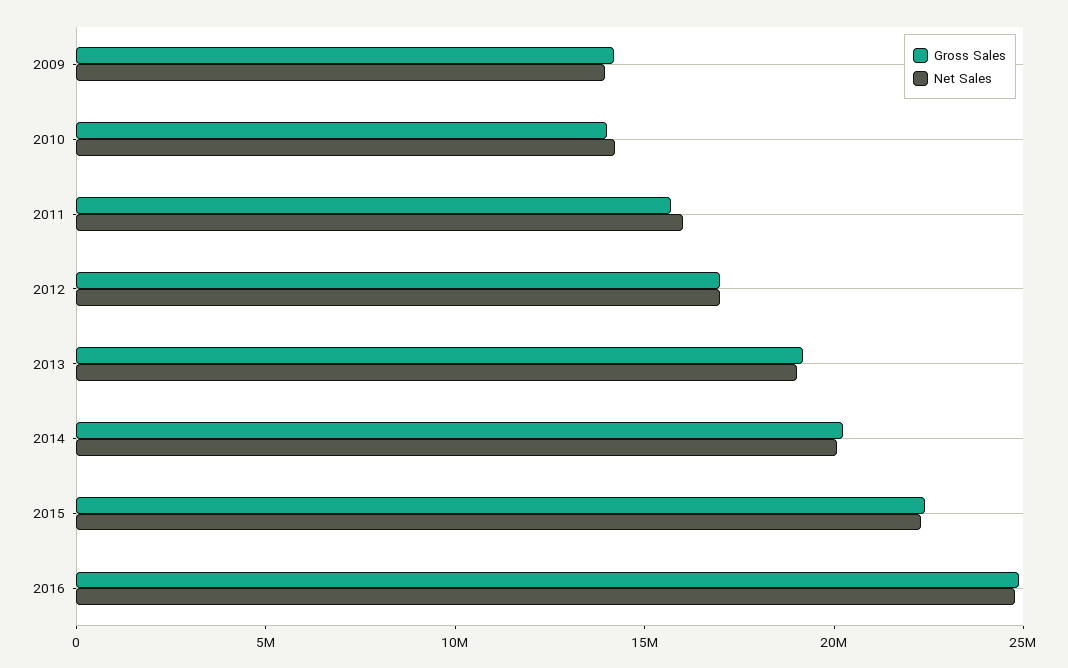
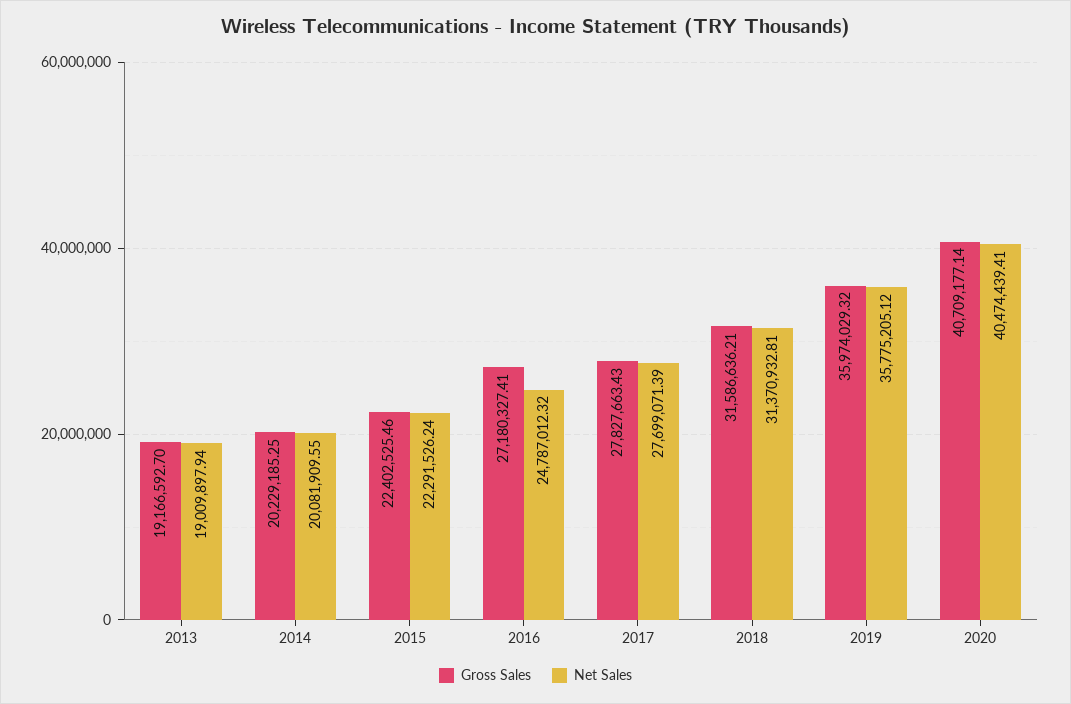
Gross Sales, 2009: 14000000 -> none
Net Sales, 2009: 14000000 -> none
Gross Sales, 2010: 14000000 -> none
Net Sales, 2010: 14000000 -> none
Gross Sales, 2011: 16000000 -> none
Net Sales, 2011: 16000000 -> none
Gross Sales, 2012: 17000000 -> none
Net Sales, 2012: 17000000 -> none
Gross Sales, 2016: 25000000 -> 27180327.41
Gross Sales, 2017: none -> 27827663.43
Net Sales, 2017: none -> 27699071.39
Gross Sales, 2018: none -> 31586636.21
Net Sales, 2018: none -> 31370932.81
Gross Sales, 2019: none -> 35974029.32
Net Sales, 2019: none -> 35775205.12
Gross Sales, 2020: none -> 40709177.14
Net Sales, 2020: none -> 40474439.41

